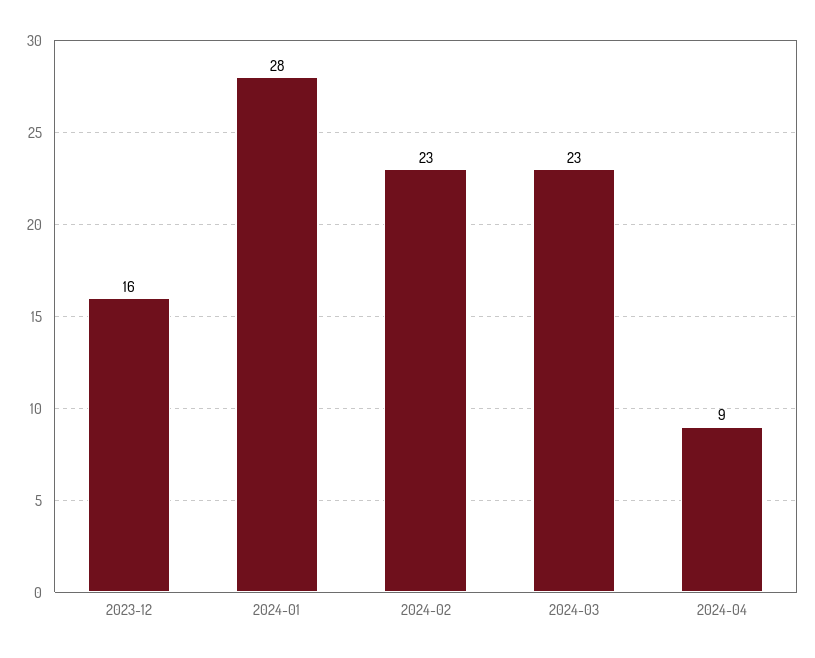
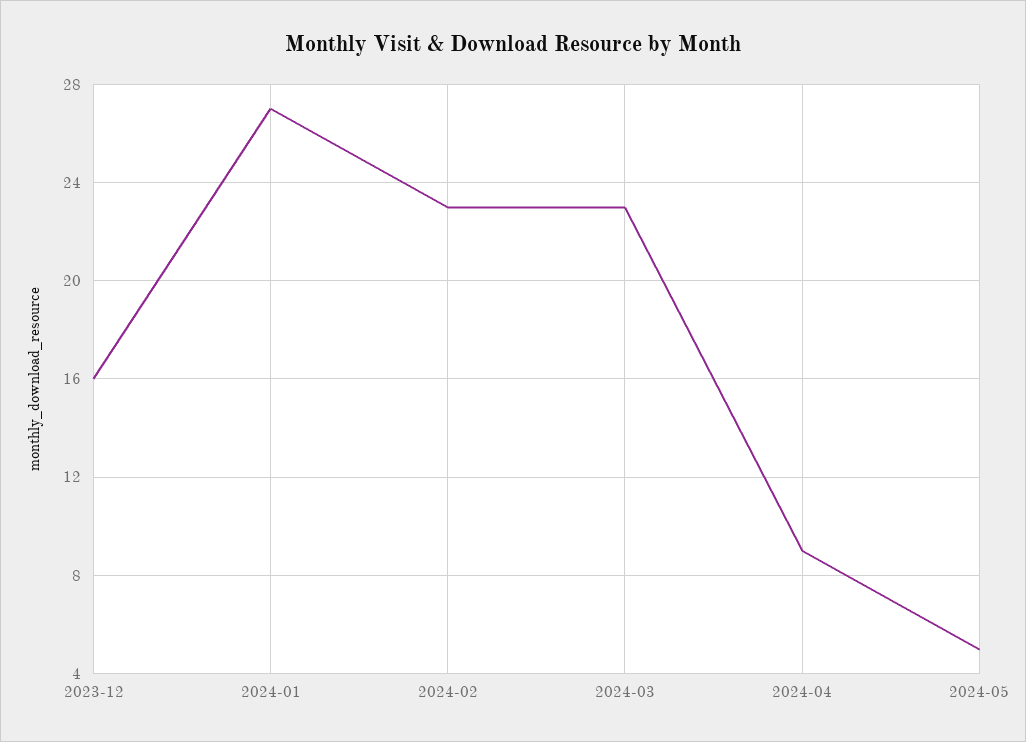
2024-01: 28 -> 27
2024-05: none -> 5

